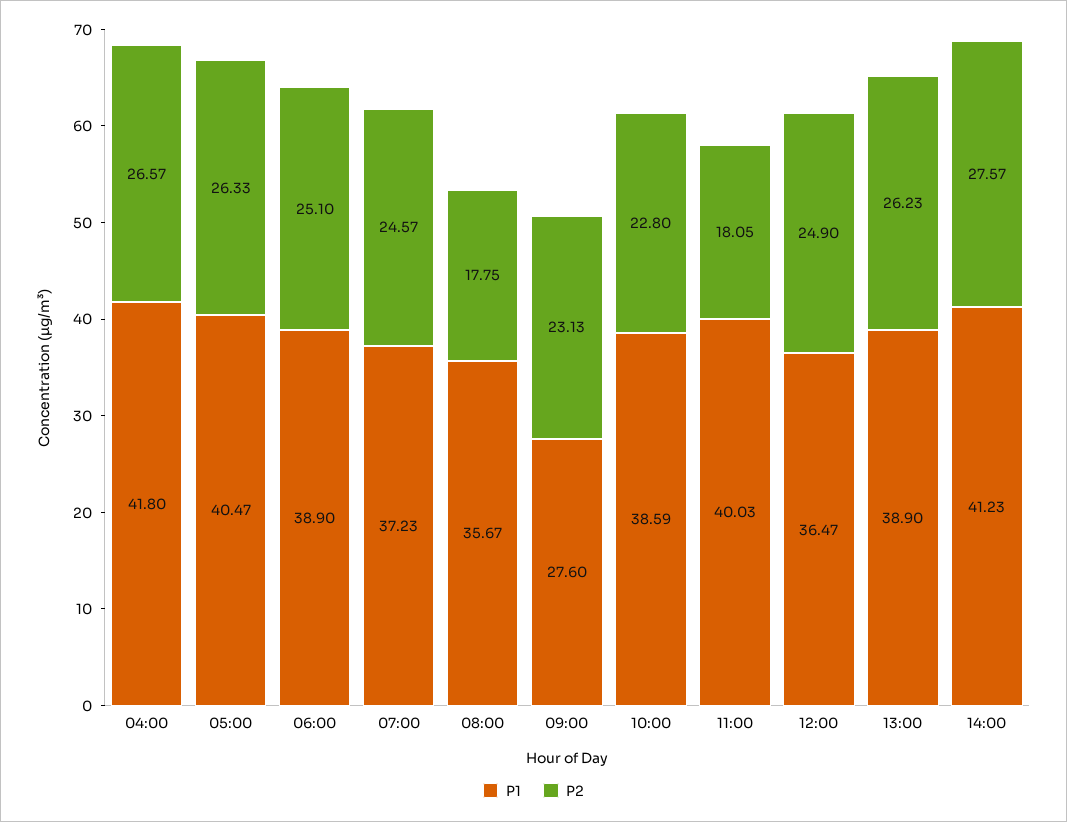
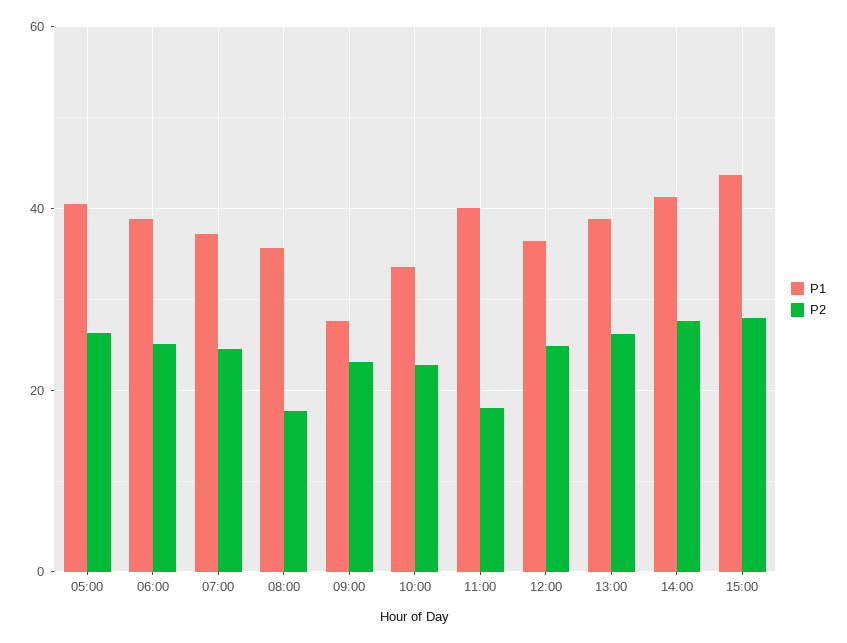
P1, 04:00: 41.8 -> none
P2, 04:00: 26.57 -> none
P1, 10:00: 38.59 -> 34
P1, 15:00: none -> 44
P2, 15:00: none -> 28

